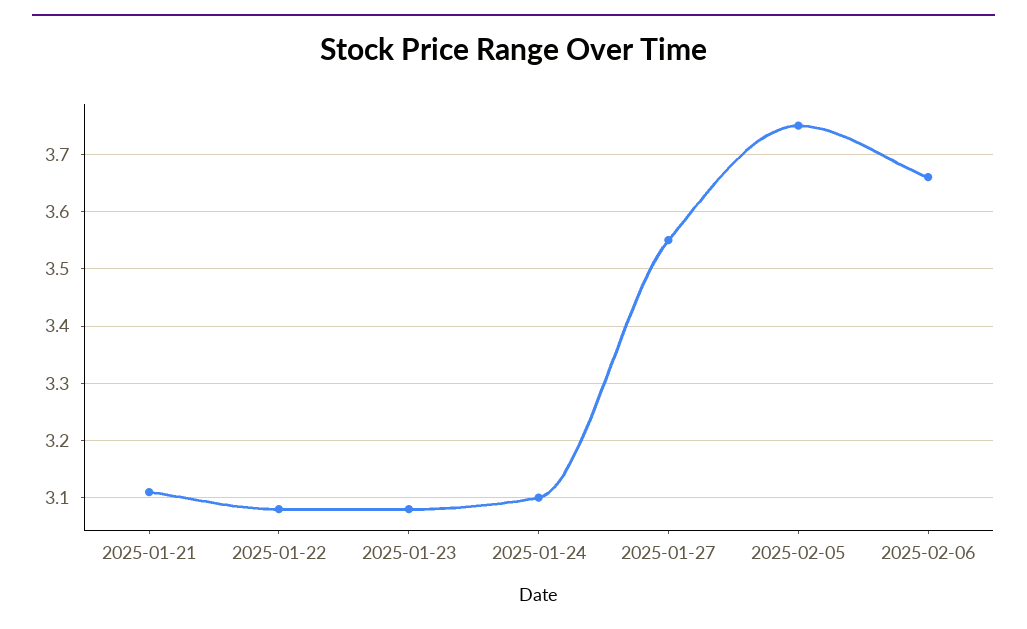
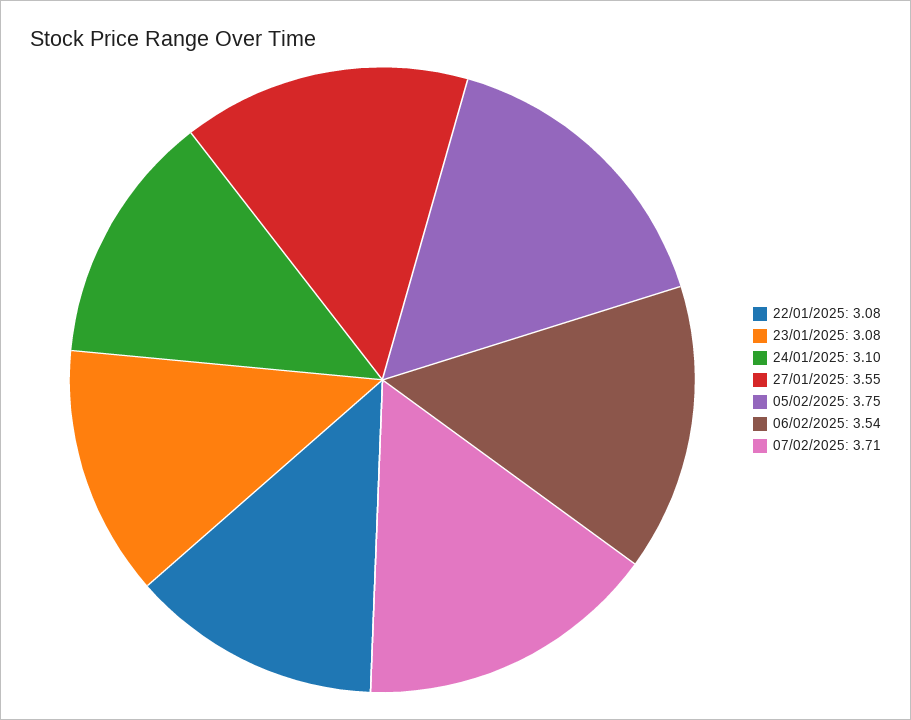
2025-01-21: 3.1 -> none
2025-02-06: 3.65 -> 3.54
07/02/2025: none -> 3.71

